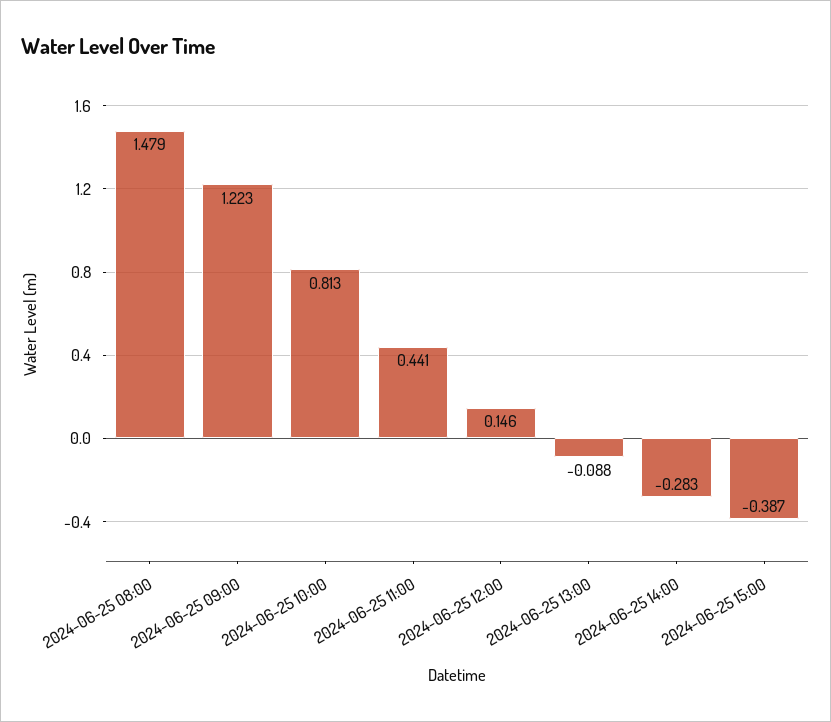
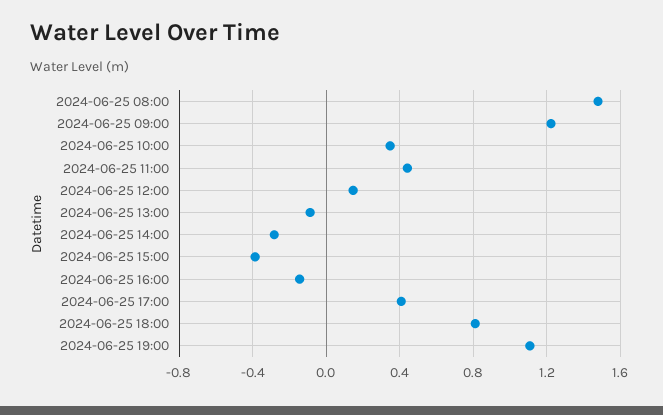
2024-06-25 10:00: 0.813 -> 0.35
2024-06-25 16:00: none -> -0.15
2024-06-25 17:00: none -> 0.4
2024-06-25 18:00: none -> 0.8
2024-06-25 19:00: none -> 1.1

